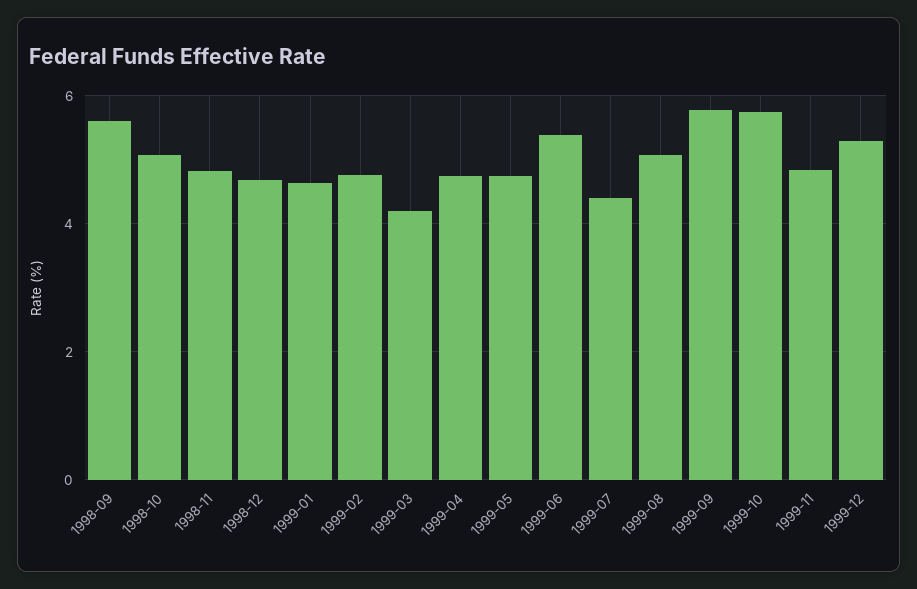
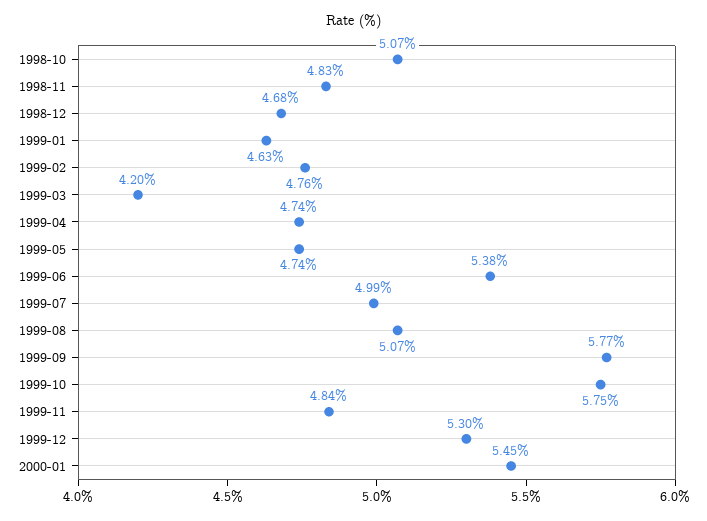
1998-09: 5.6 -> none
1999-07: 4.4 -> 4.99
2000-01: none -> 5.45

